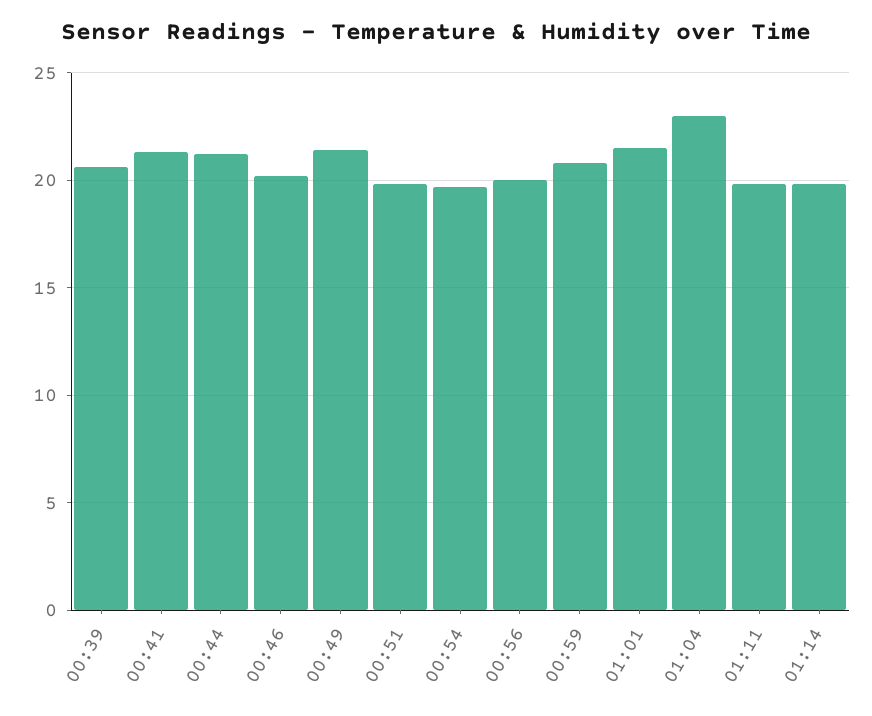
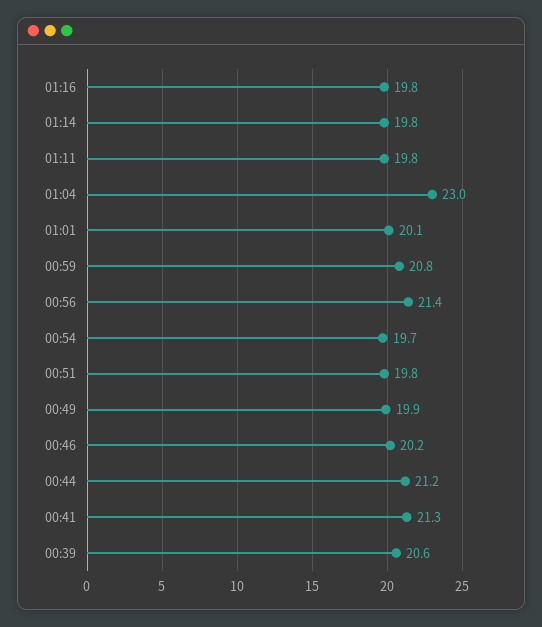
00:49: 21.5 -> 19.9
00:56: 20 -> 21.4
01:01: 21.5 -> 20.1
01:16: none -> 19.8

